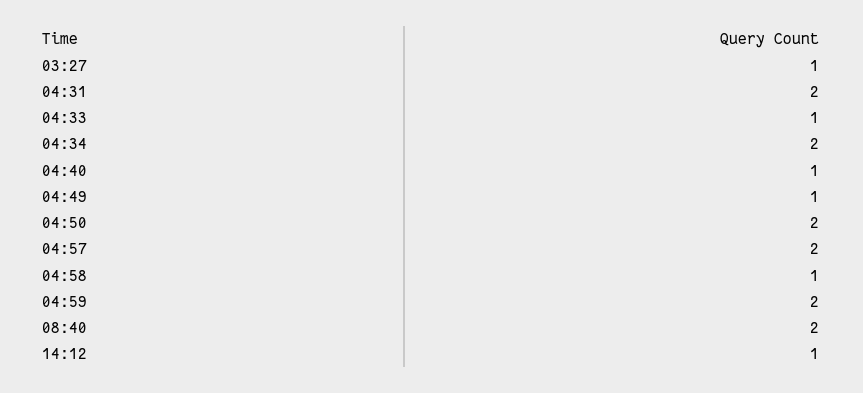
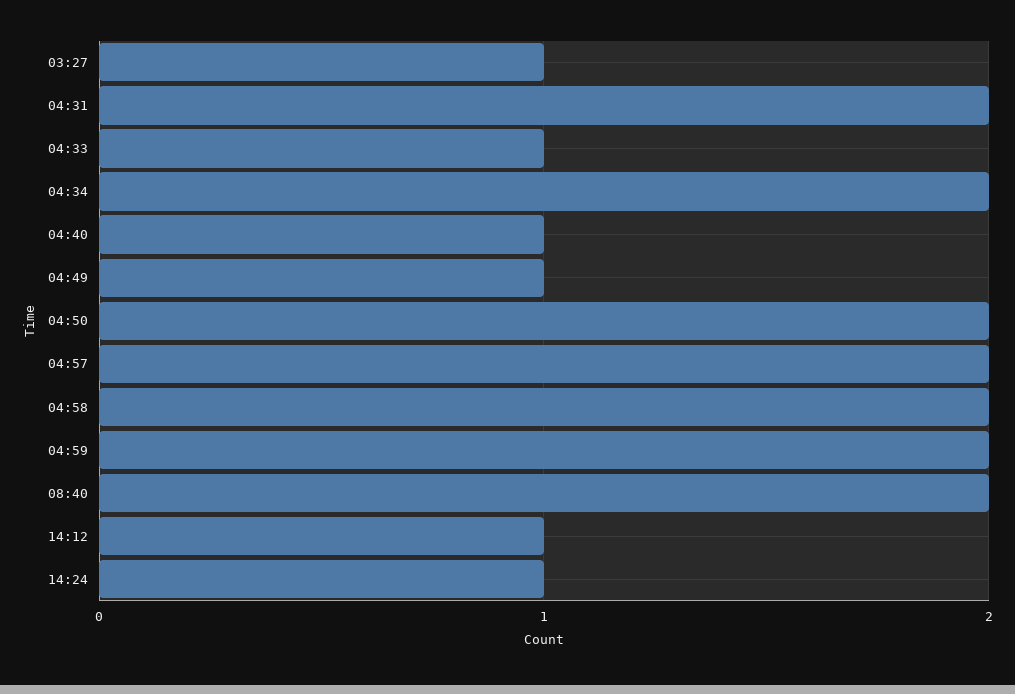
04:58: 1 -> 2
14:24: none -> 1

